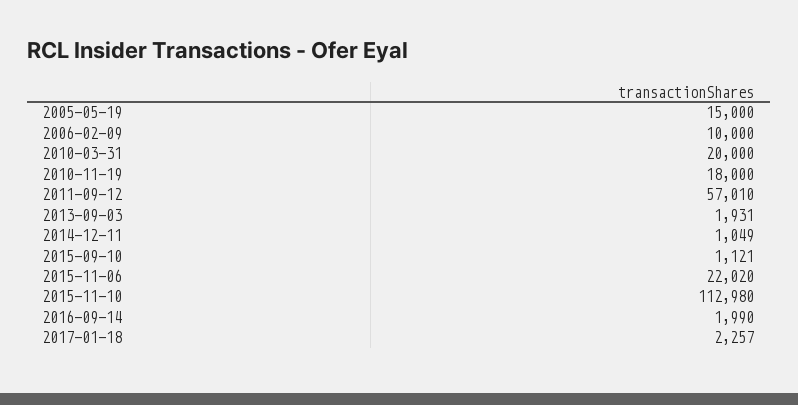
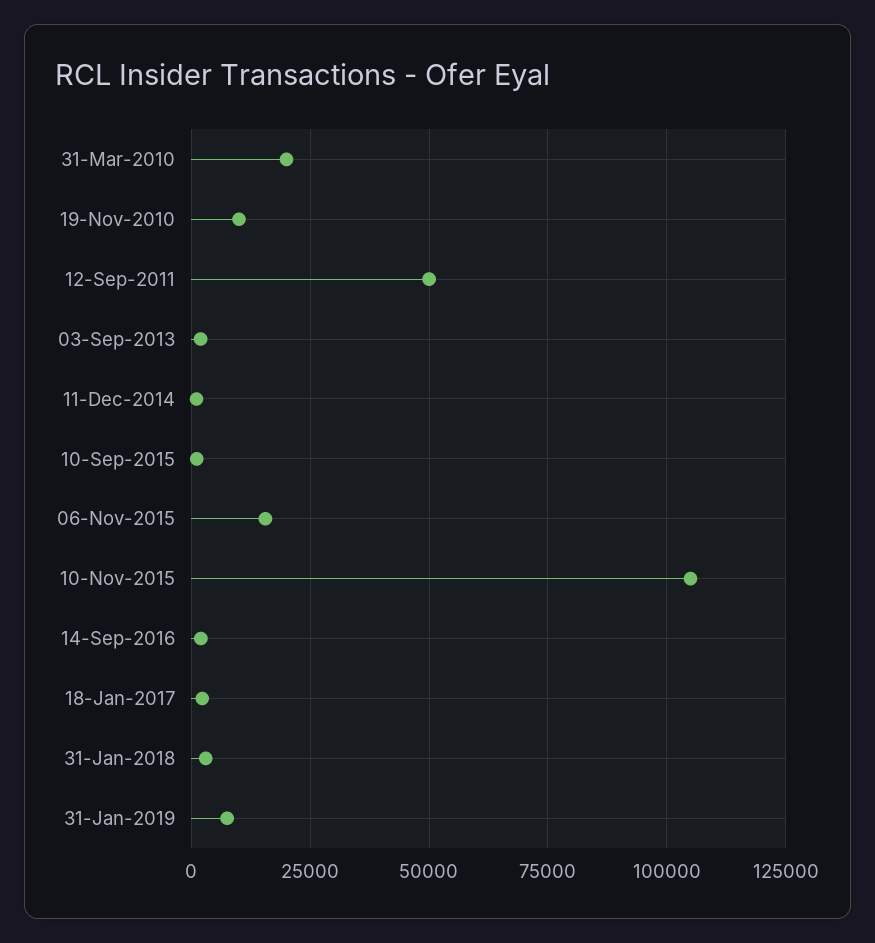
2005-05-19: 15000 -> none
2006-02-09: 10000 -> none
2010-11-19: 18000 -> 10000
2011-09-12: 57010 -> 50000
2015-11-06: 22020 -> 15000
2015-11-10: 112980 -> 105000
31-Jan-2018: none -> 2500
31-Jan-2019: none -> 7500

